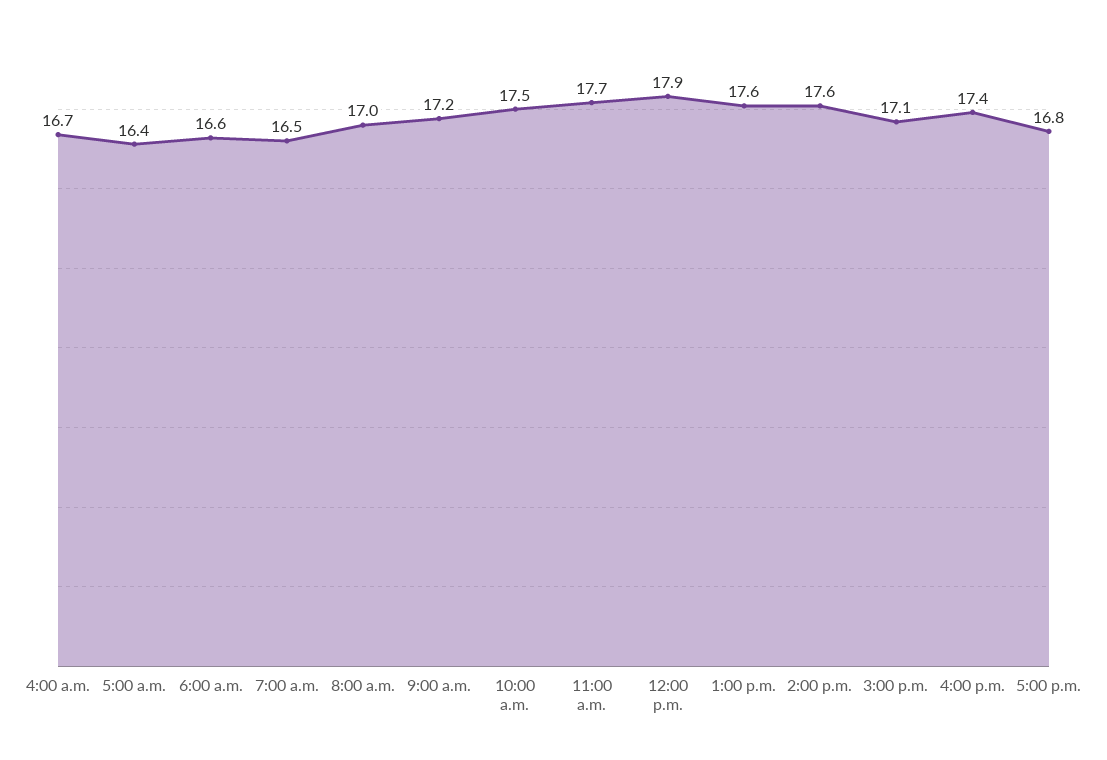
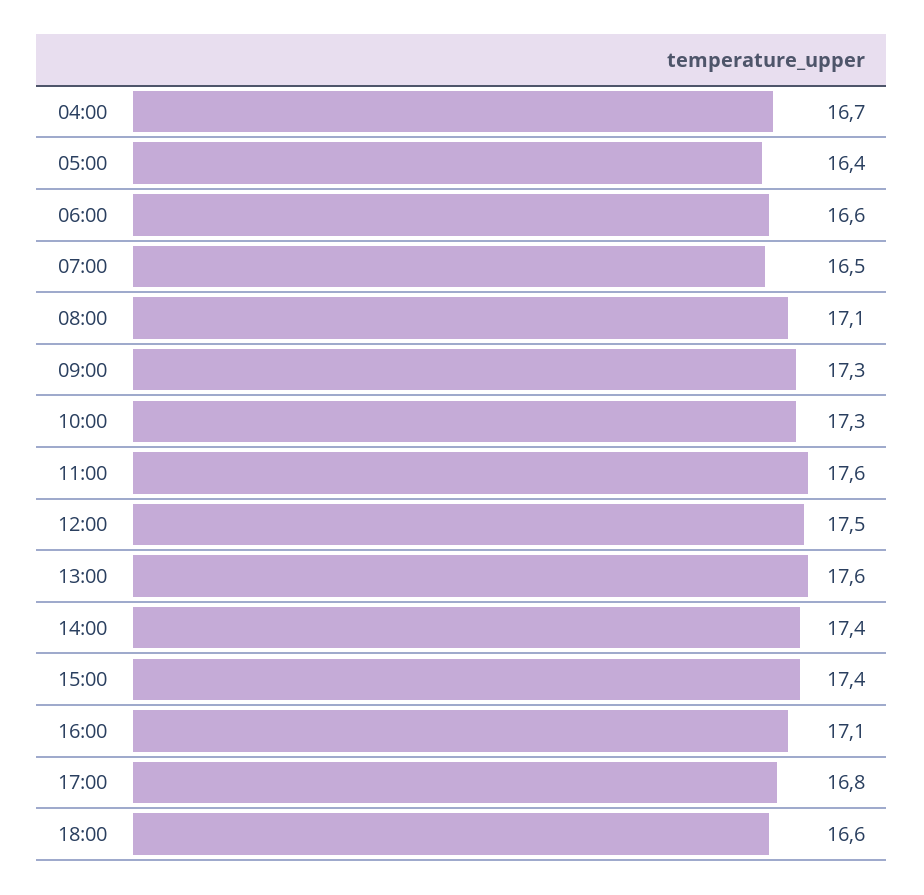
8:00 a.m.: 17 -> 17.1
9:00 a.m.: 17.2 -> 17.3
10:00 a.m.: 17.5 -> 17.3
11:00 a.m.: 17.7 -> 17.6
12:00 p.m.: 17.9 -> 17.5
2:00 p.m.: 17.6 -> 17.4
3:00 p.m.: 17.1 -> 17.4
4:00 p.m.: 17.4 -> 17.1
18:00: none -> 16.6

